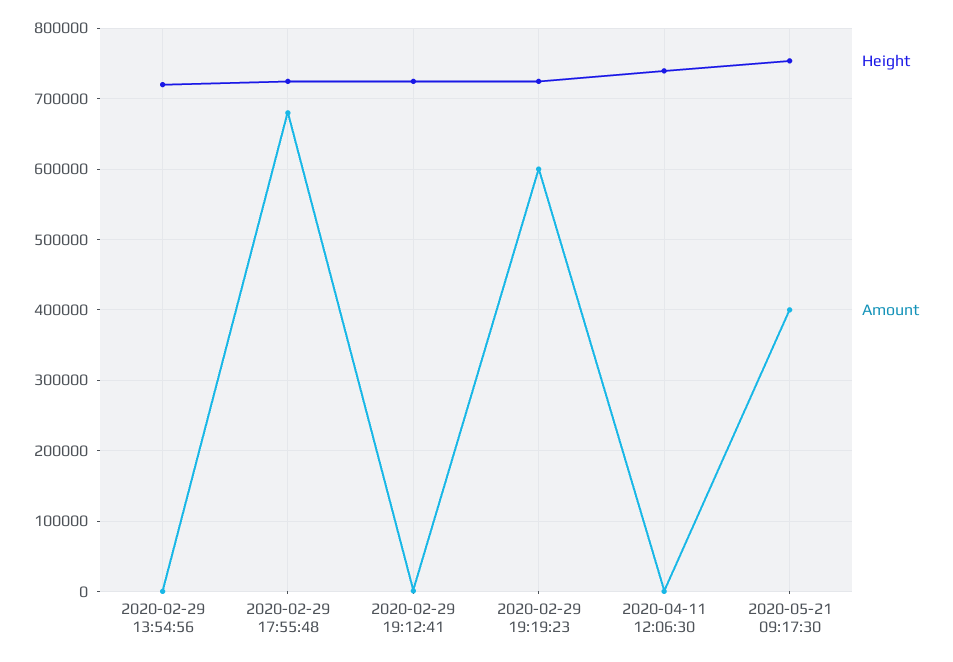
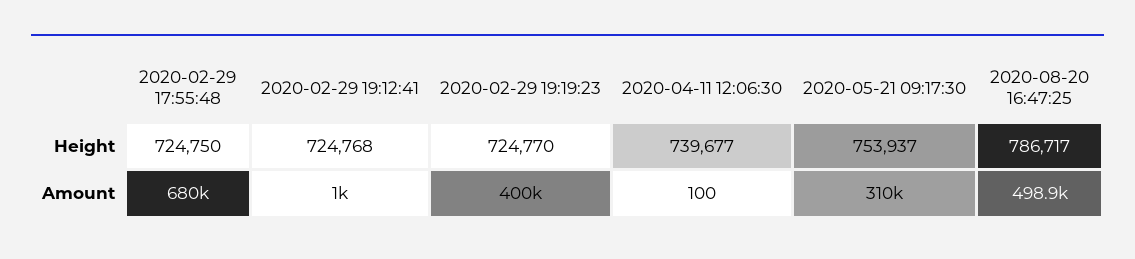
Height, 2020-02-29 13:54:56: 720000 -> none
Amount, 2020-02-29 13:54:56: 0 -> none
Amount, 2020-02-29 19:19:23: 600000 -> 400000
Amount, 2020-05-21 09:17:30: 400000 -> 310000
Height, 2020-08-20 16:47:25: none -> 786717
Amount, 2020-08-20 16:47:25: none -> 498900

